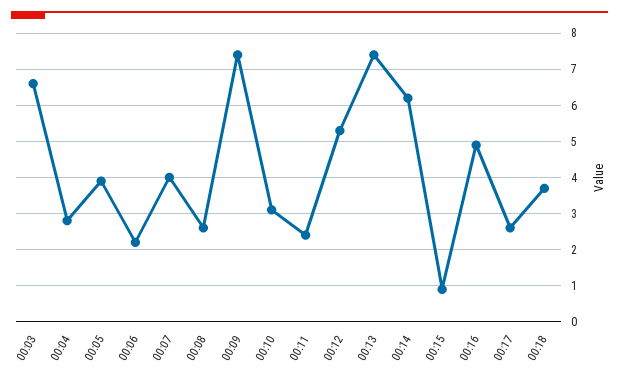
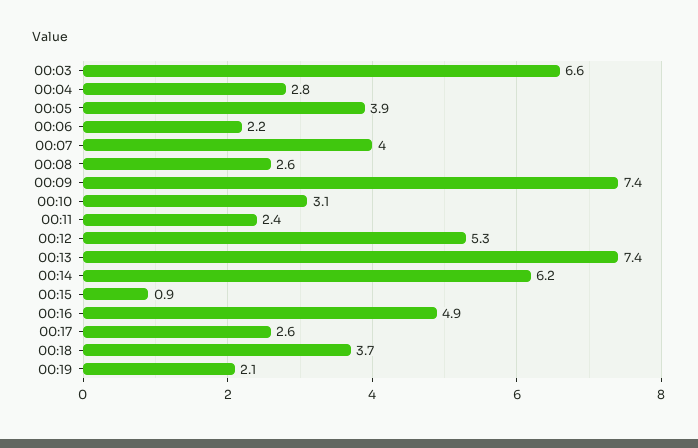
00:19: none -> 2.1

